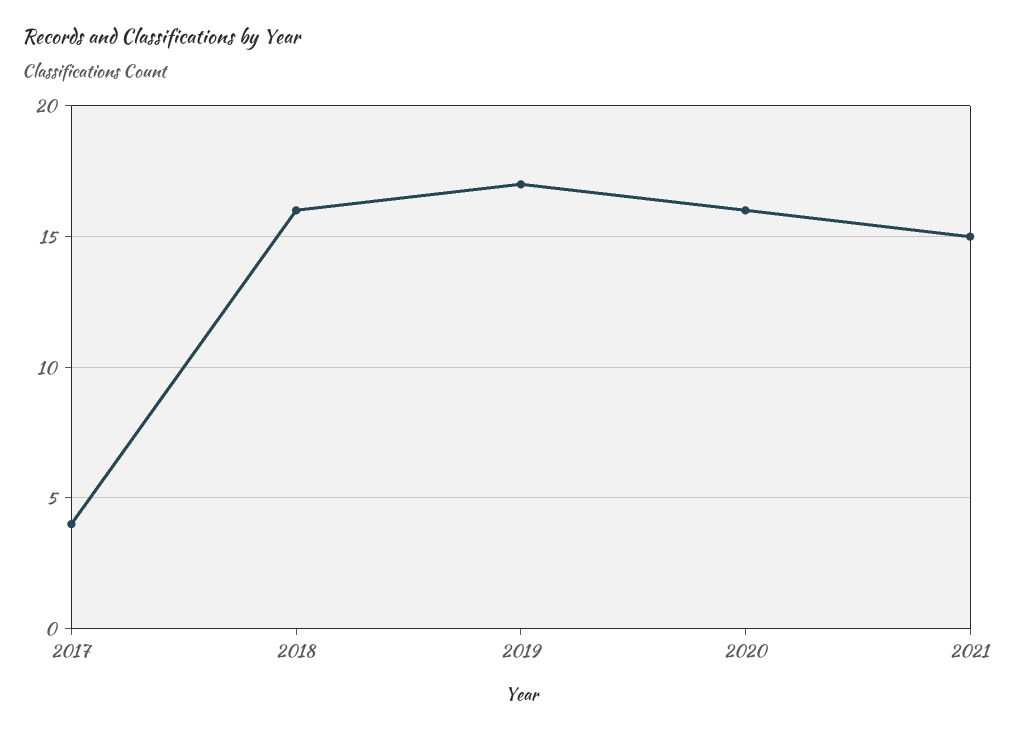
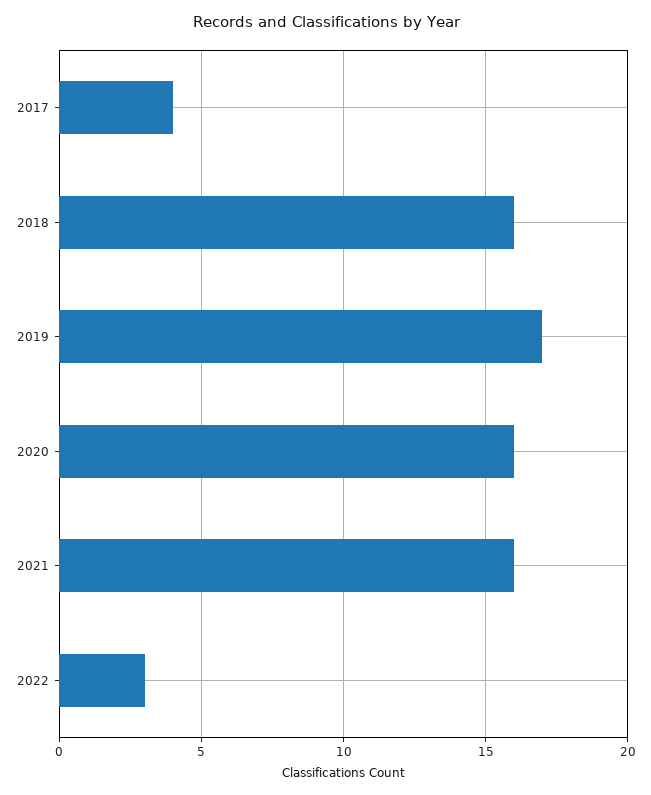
2021: 15 -> 16
2022: none -> 3

